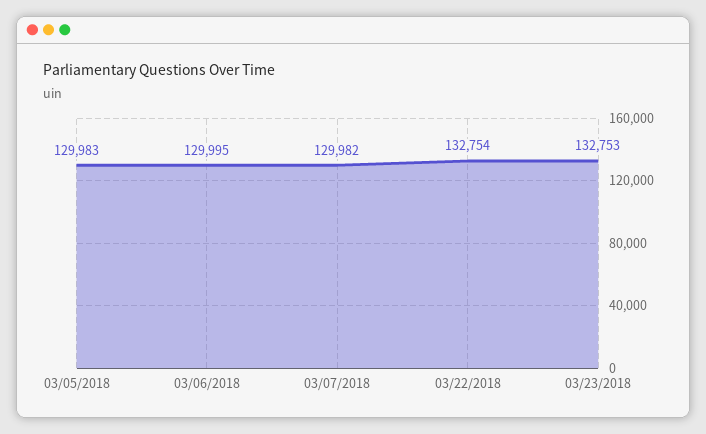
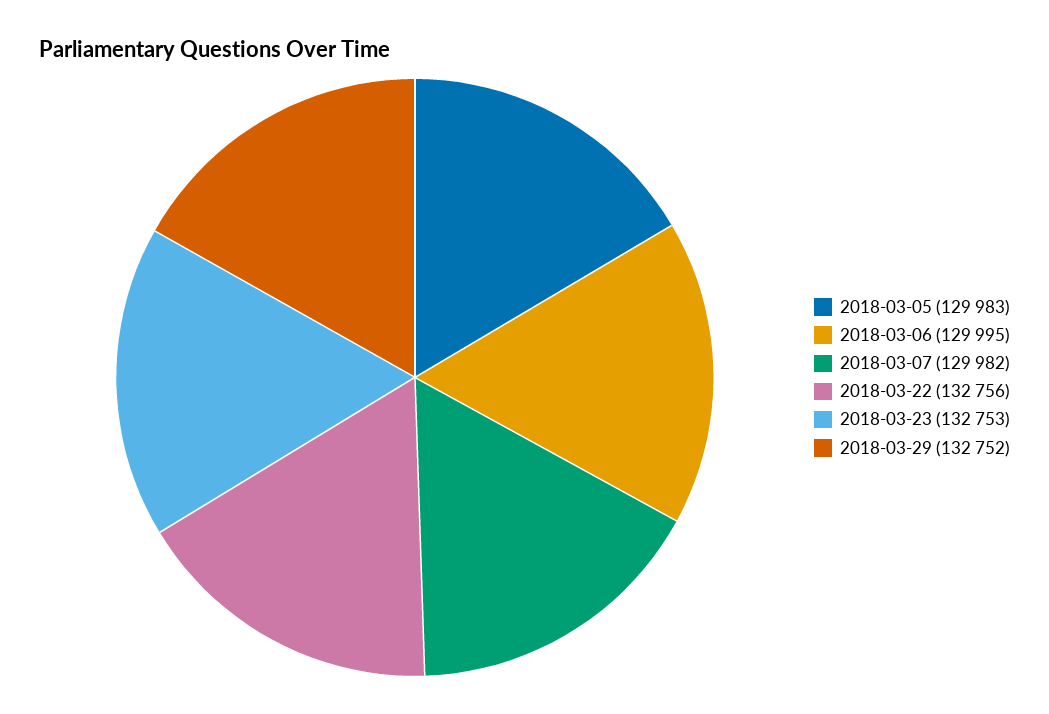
03/22/2018: 132754 -> 132756
2018-03-29: none -> 132752

